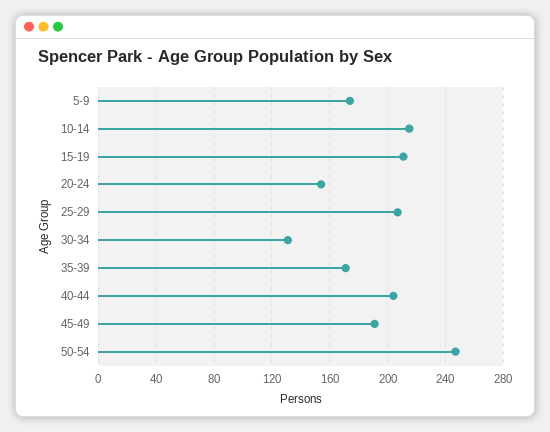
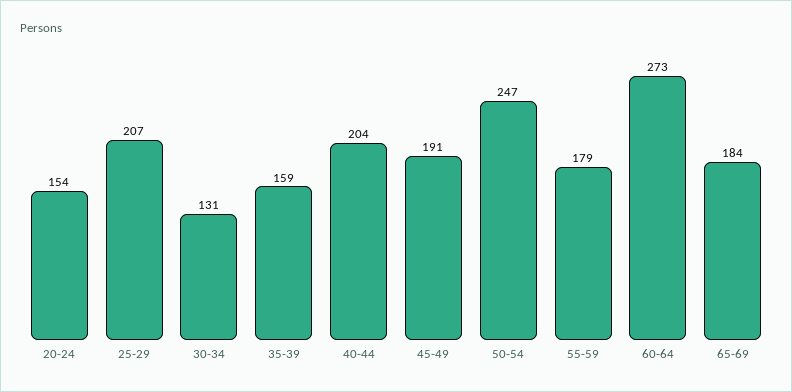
5-9: 175 -> none
10-14: 215 -> none
15-19: 210 -> none
35-39: 170 -> 159
55-59: none -> 179
60-64: none -> 273
65-69: none -> 184

